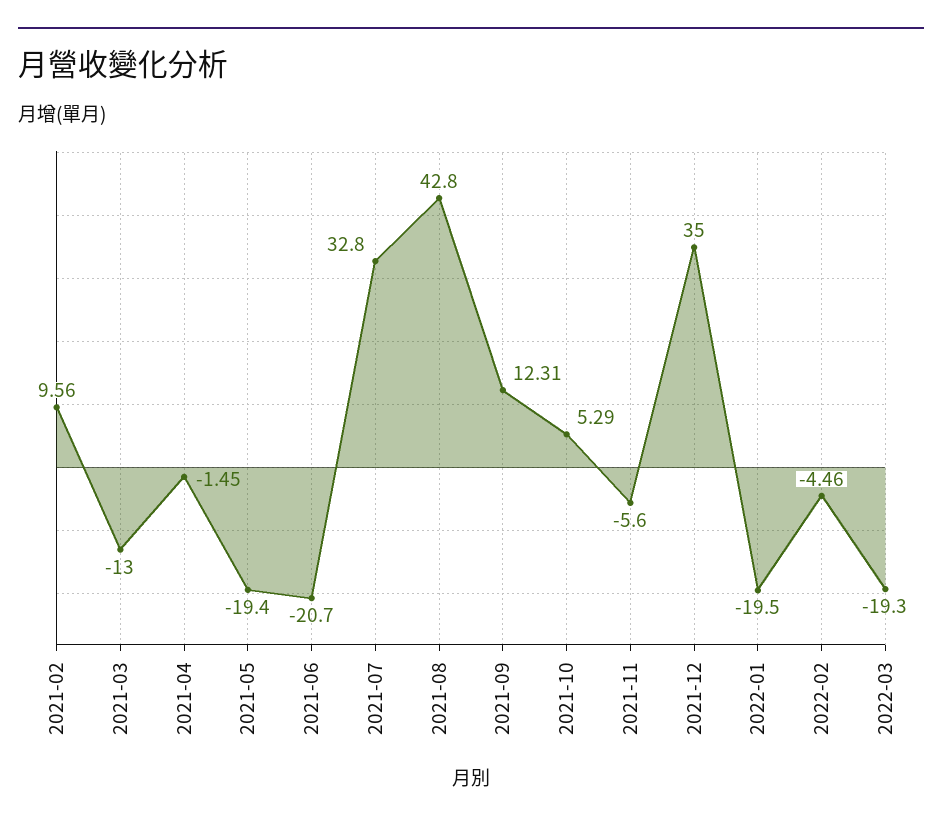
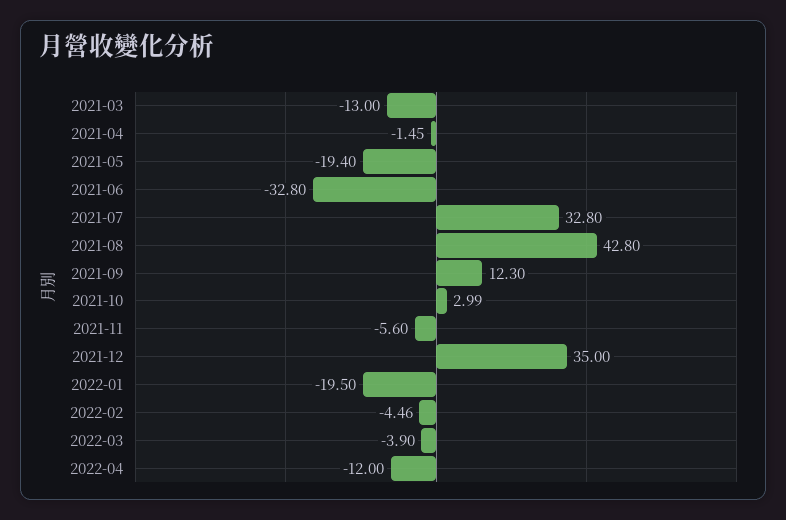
2021-02: 9.56 -> none
2021-06: -20.7 -> -32.8
2021-09: 12.31 -> 12.3
2021-10: 5.29 -> 2.99
2022-03: -19.3 -> -3.9
2022-04: none -> -12

